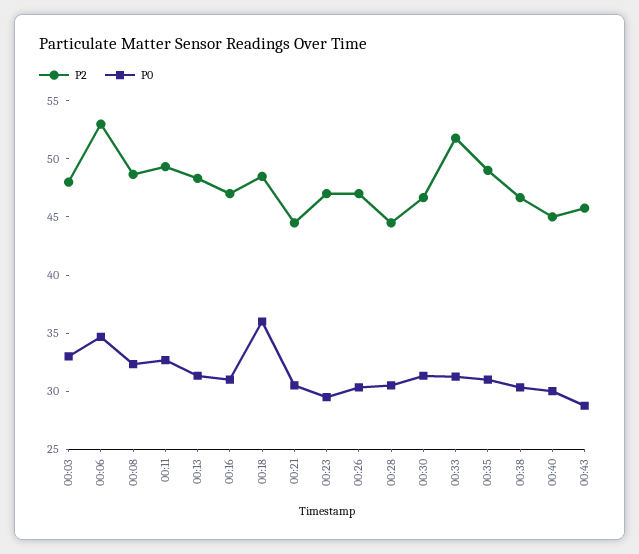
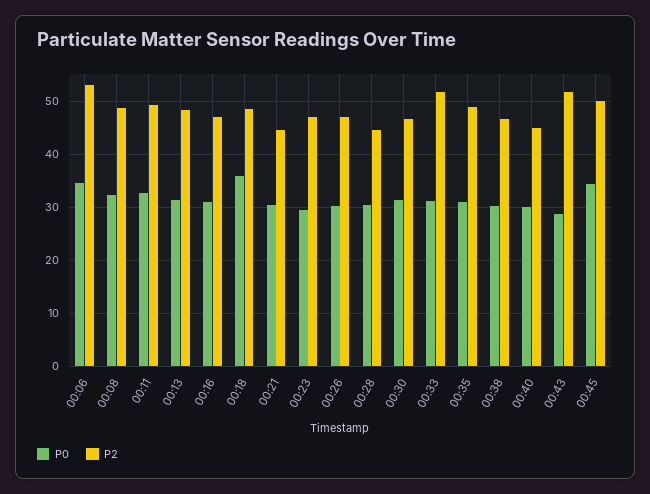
P2, 00:03: 48 -> none
P0, 00:03: 33 -> none
P2, 00:43: 46 -> 52
P0, 00:45: none -> 34
P2, 00:45: none -> 50

